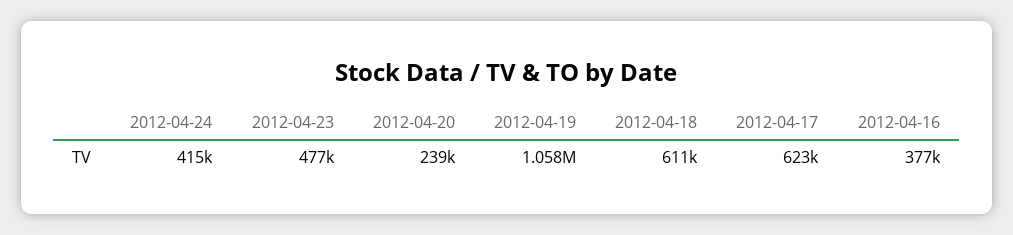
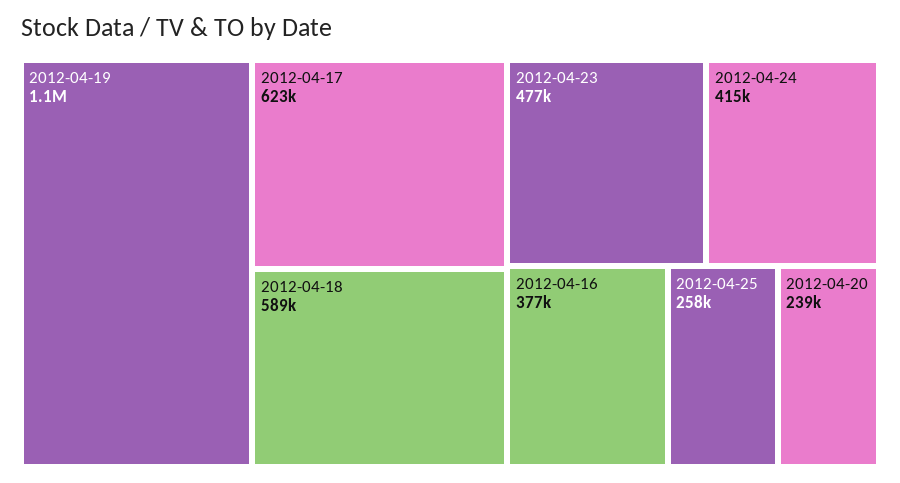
2012-04-18: 611000 -> 589000
2012-04-25: none -> 258000

